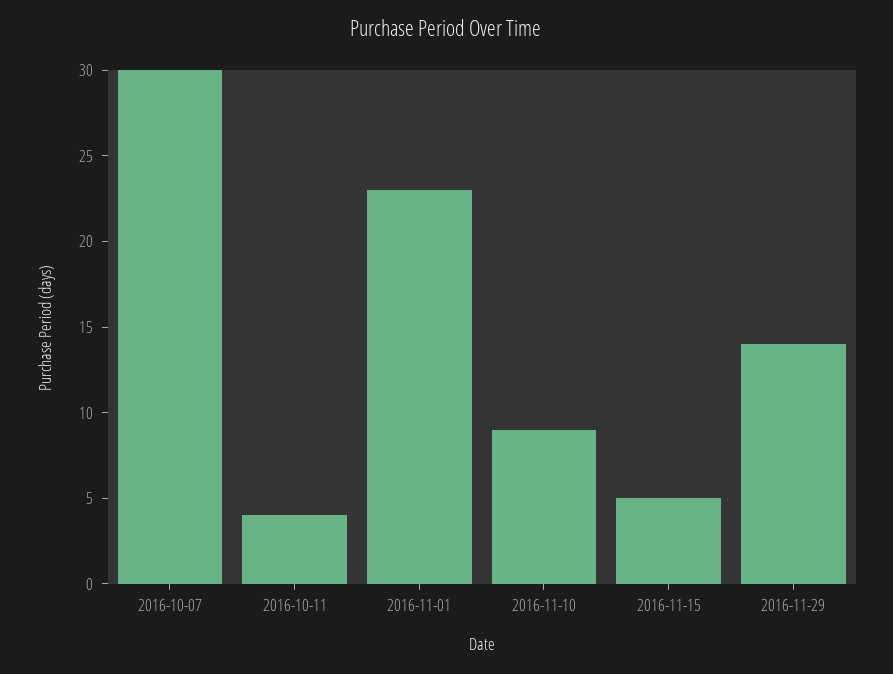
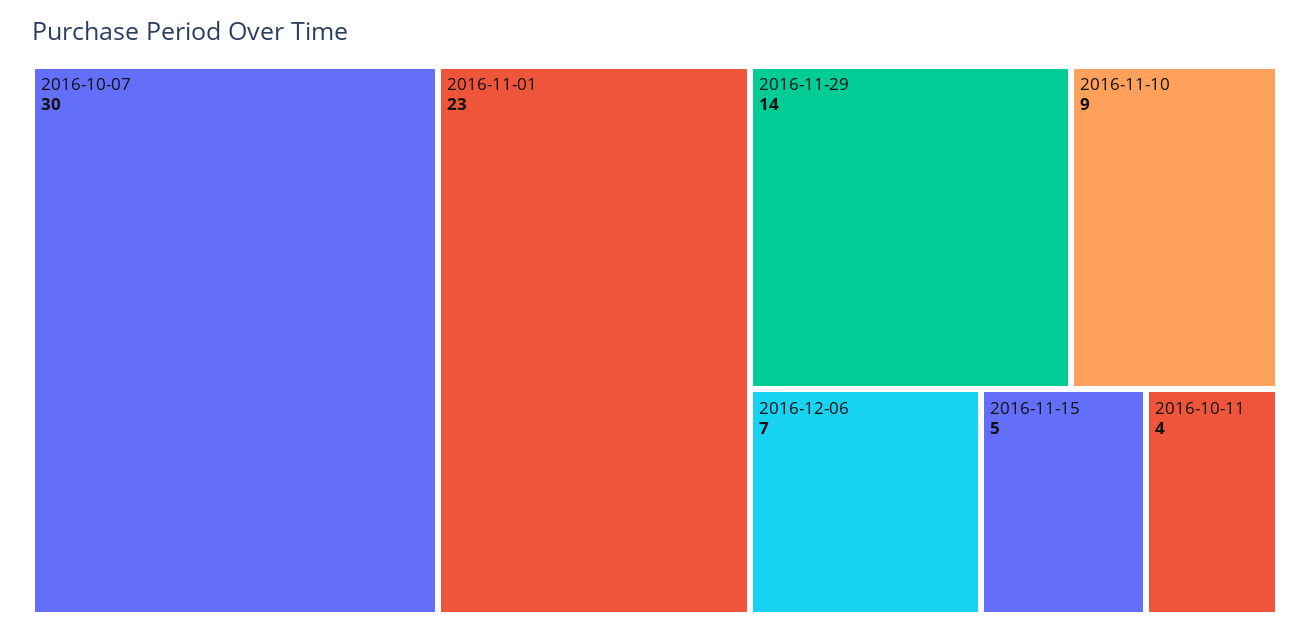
2016-12-06: none -> 7

